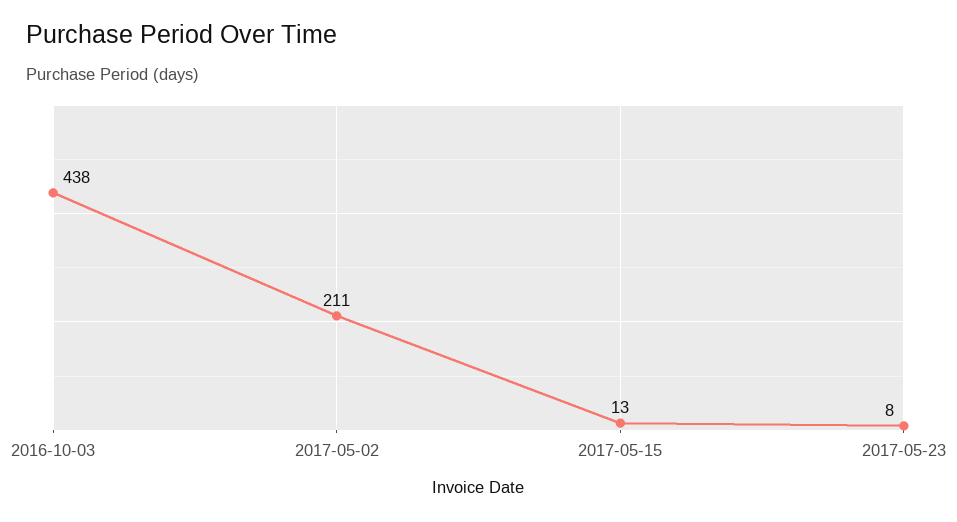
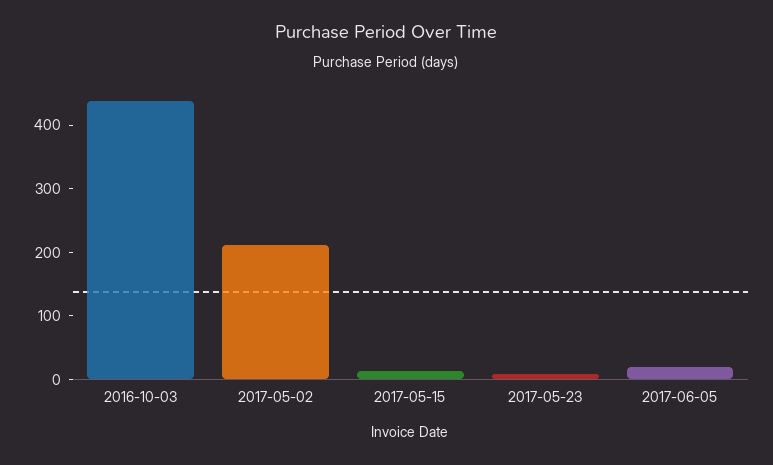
2017-06-05: none -> 20

